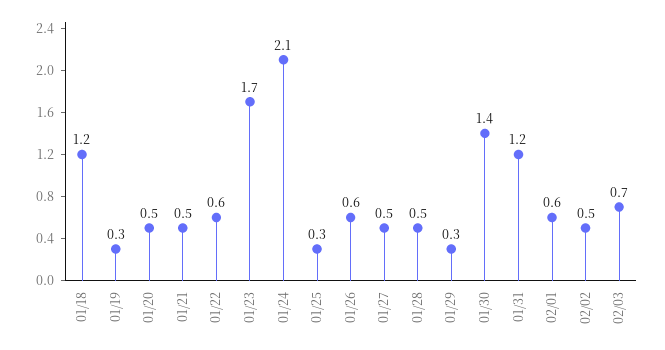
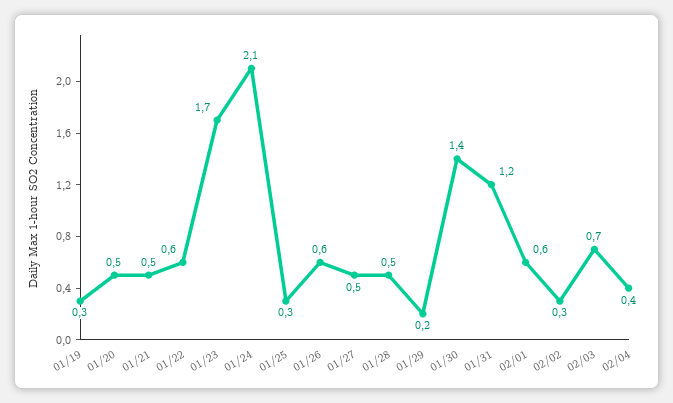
01/18: 1.2 -> none
01/29: 0.3 -> 0.2
02/02: 0.5 -> 0.3
02/04: none -> 0.4

